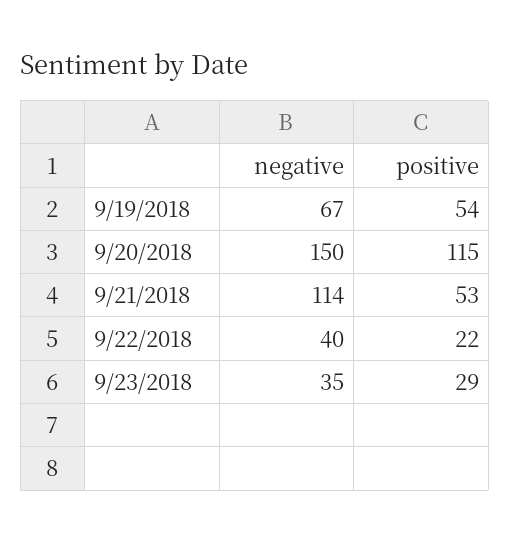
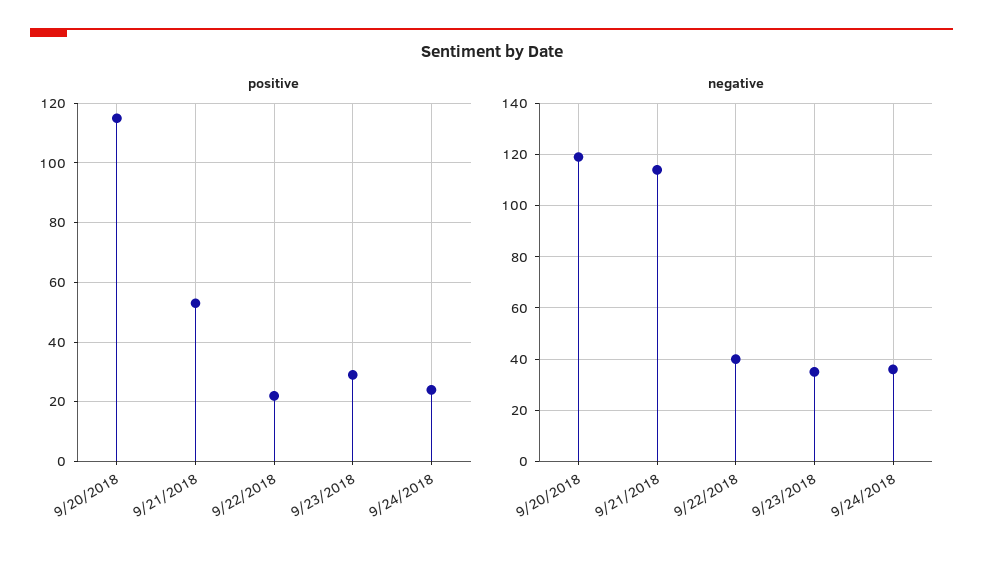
negative, 9/19/2018: 67 -> none
positive, 9/19/2018: 54 -> none
negative, 9/20/2018: 150 -> 120
positive, 9/24/2018: none -> 25
negative, 9/24/2018: none -> 35

